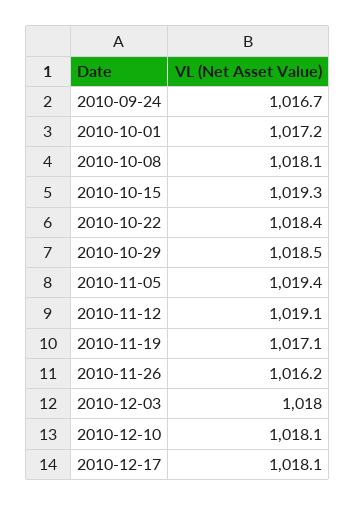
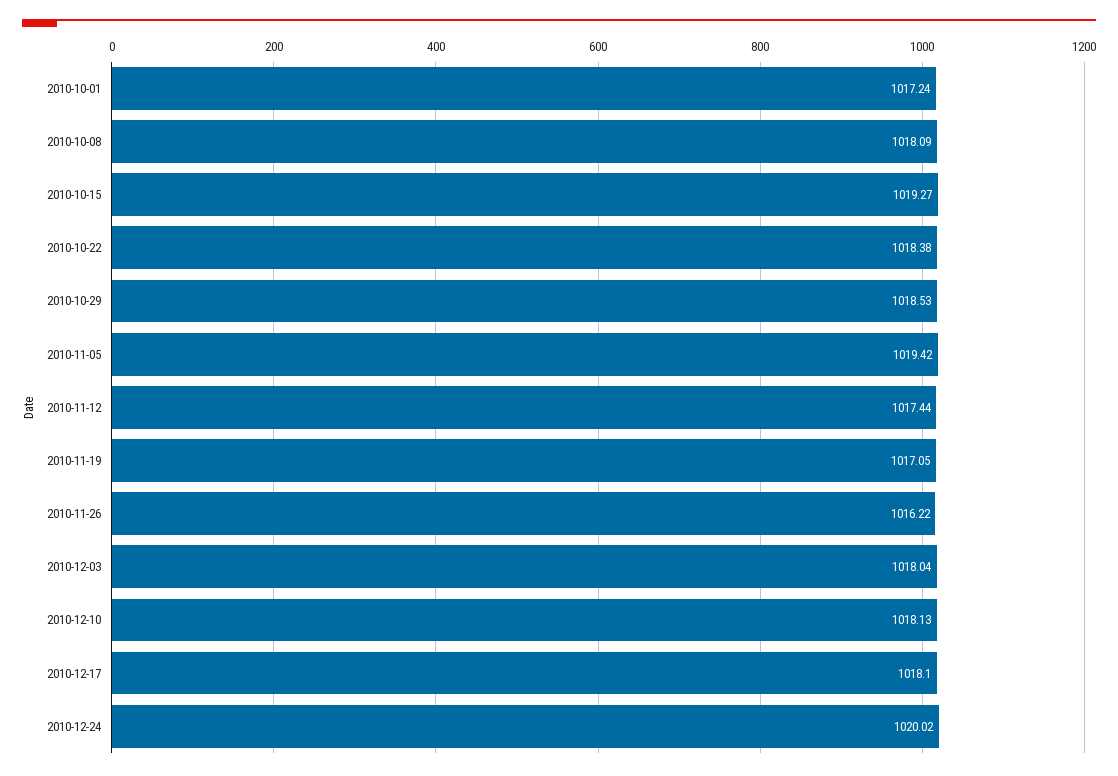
2010-09-24: 1016.7 -> none
2010-11-12: 1019.1 -> 1017.44
2010-12-24: none -> 1020.02

